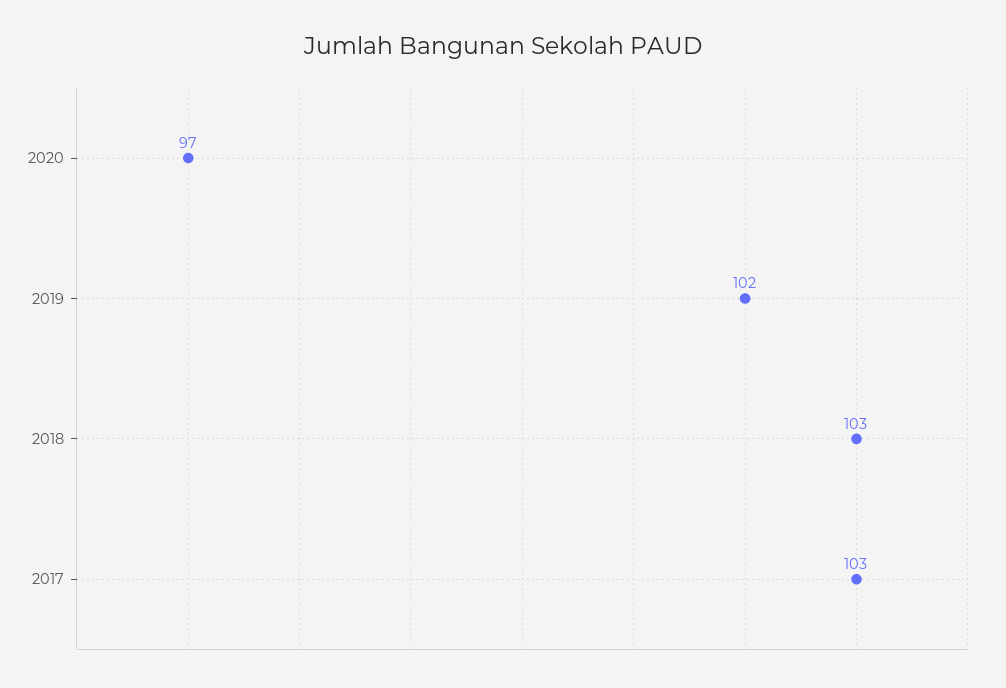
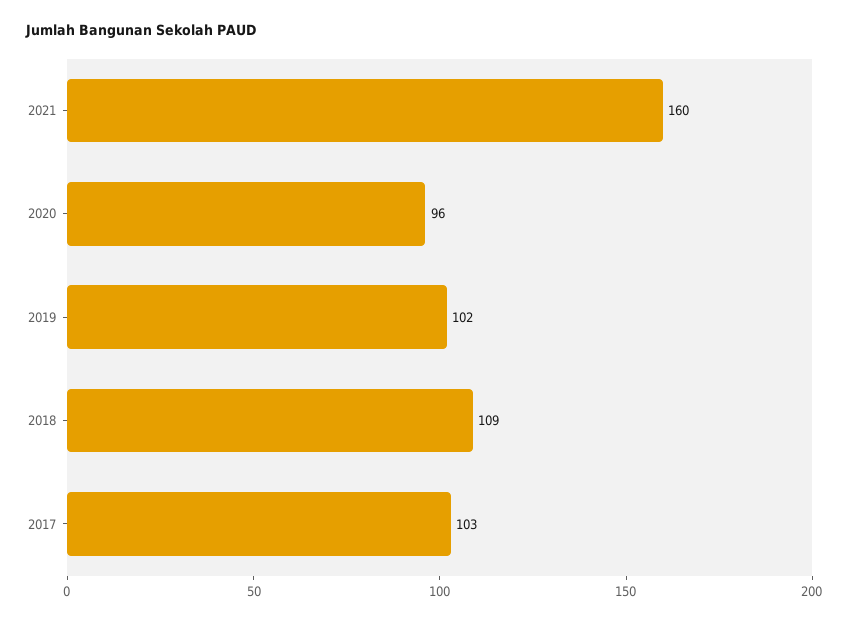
2020: 97 -> 96
2018: 103 -> 109
2021: none -> 160

